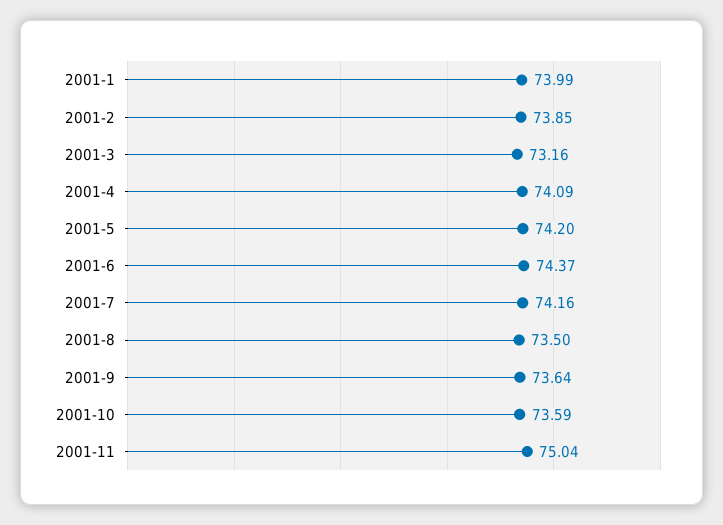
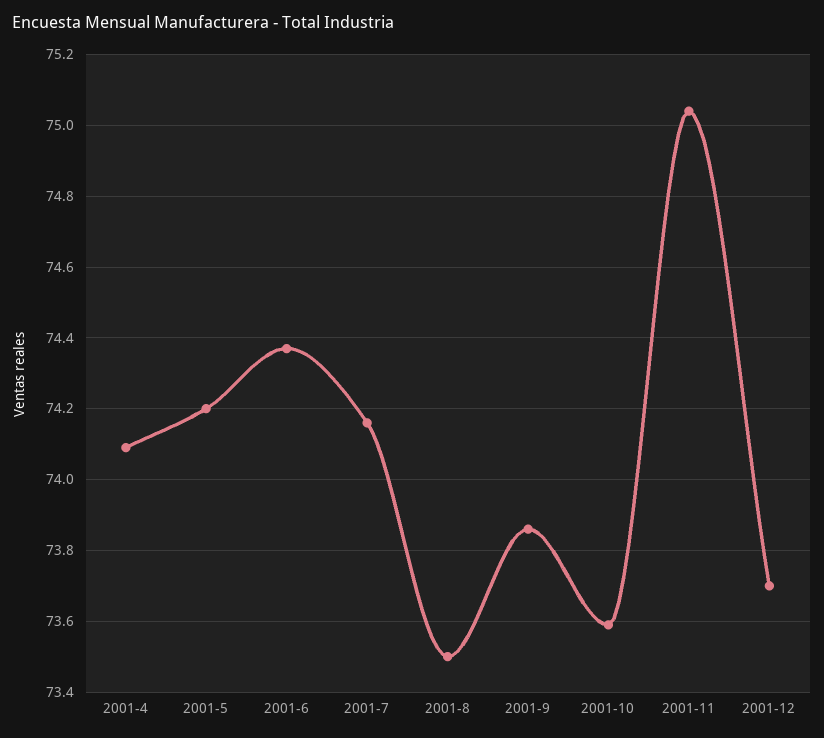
2001-1: 73.99 -> none
2001-2: 73.85 -> none
2001-3: 73.16 -> none
2001-9: 73.64 -> 73.85
2001-12: none -> 73.7

